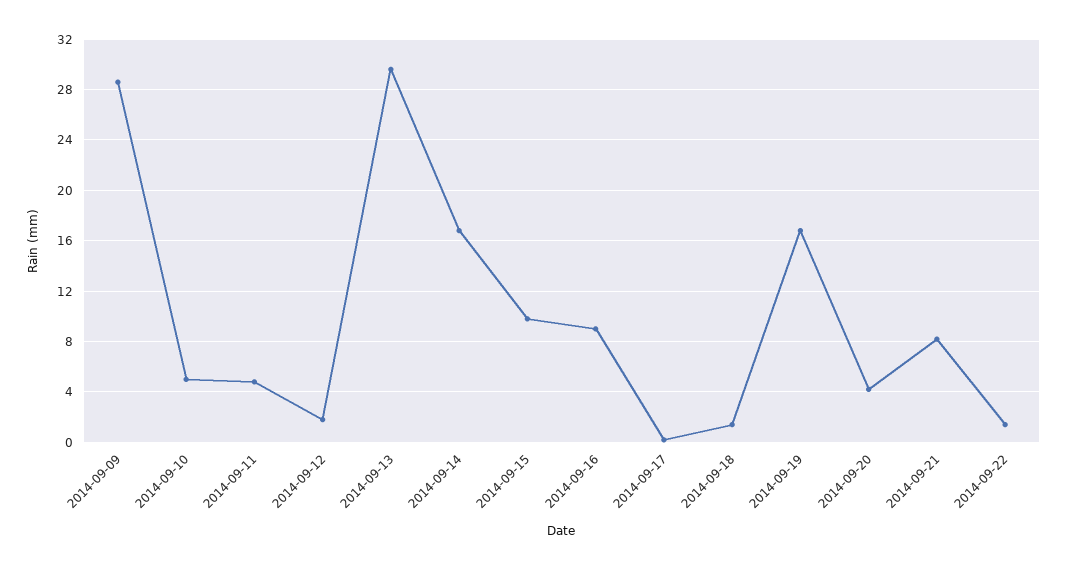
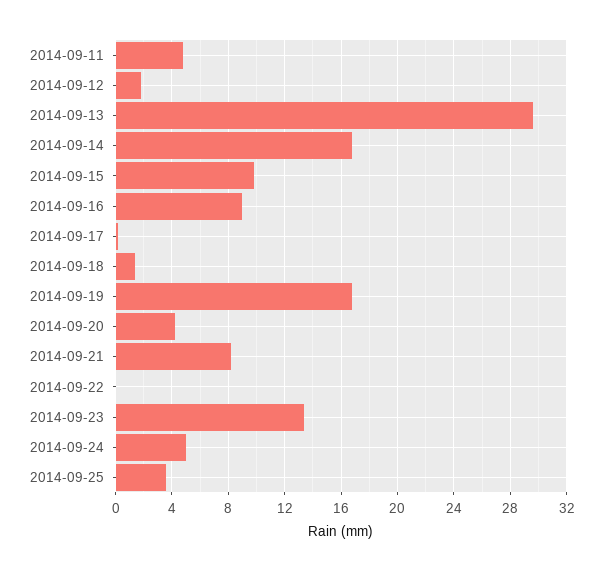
2014-09-09: 28.5 -> none
2014-09-10: 5 -> none
2014-09-22: 1.5 -> 0
2014-09-23: none -> 13.5
2014-09-24: none -> 5
2014-09-25: none -> 3.5

